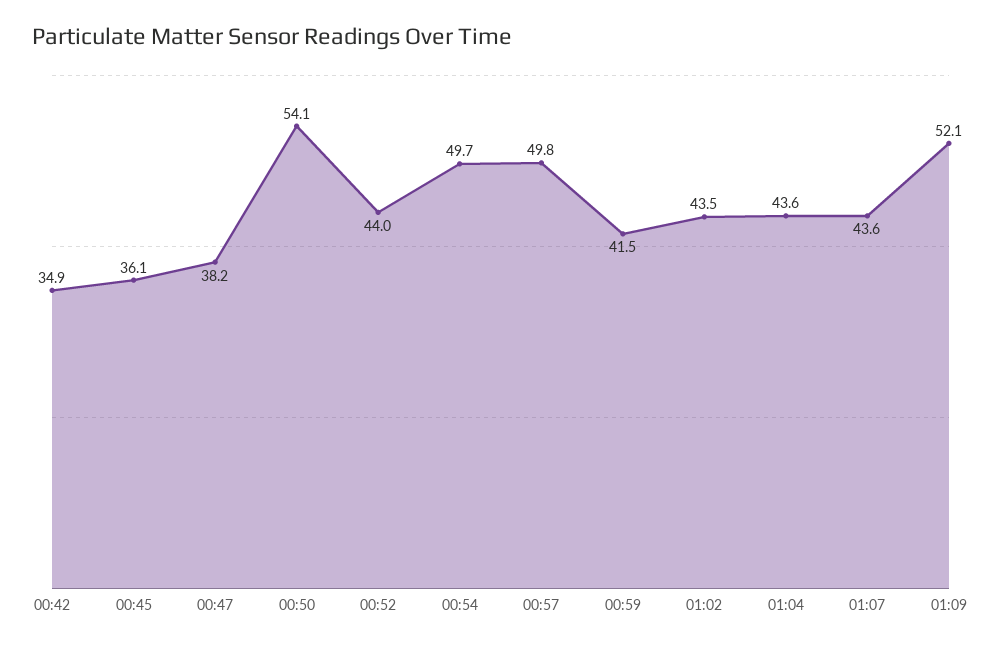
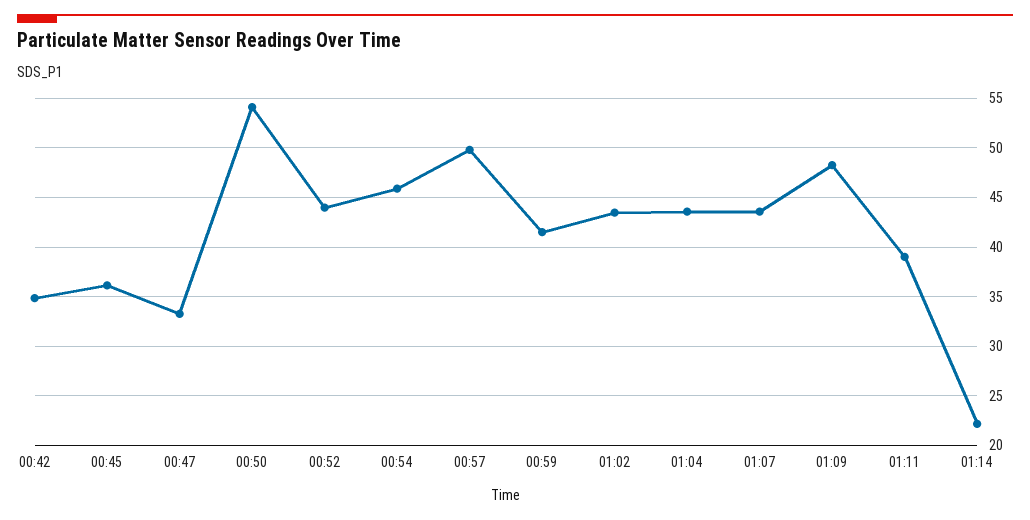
00:47: 38.2 -> 33
00:54: 49.7 -> 46
01:09: 52.1 -> 48
01:11: none -> 39
01:14: none -> 22

